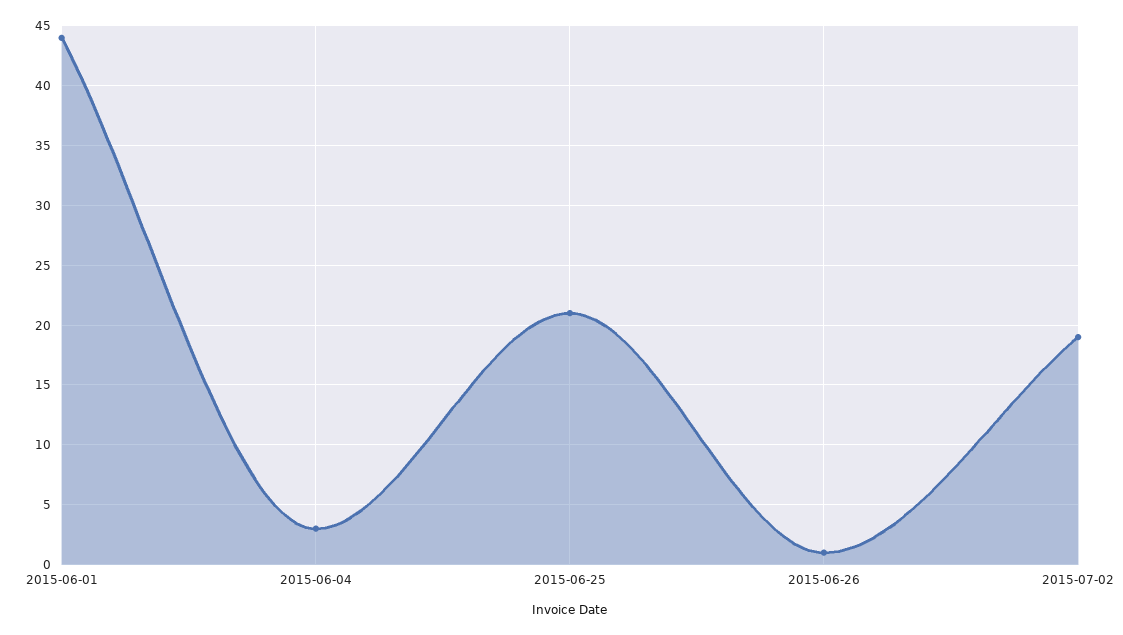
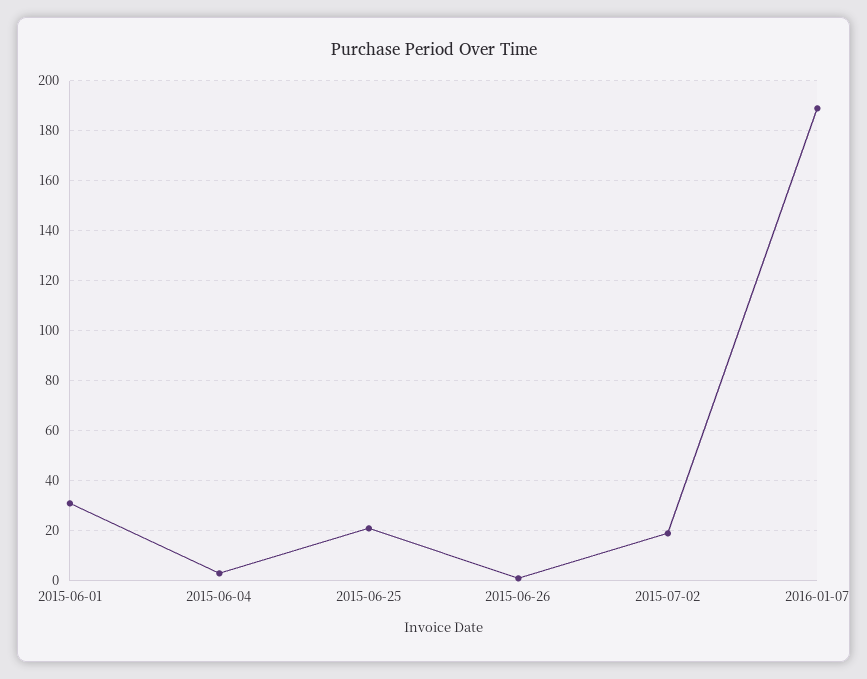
2015-06-01: 44 -> 30
2016-01-07: none -> 190

